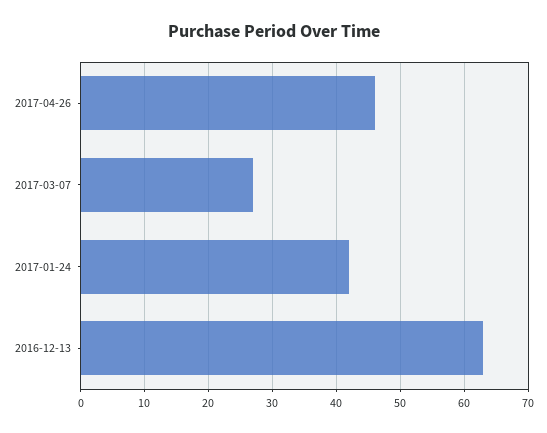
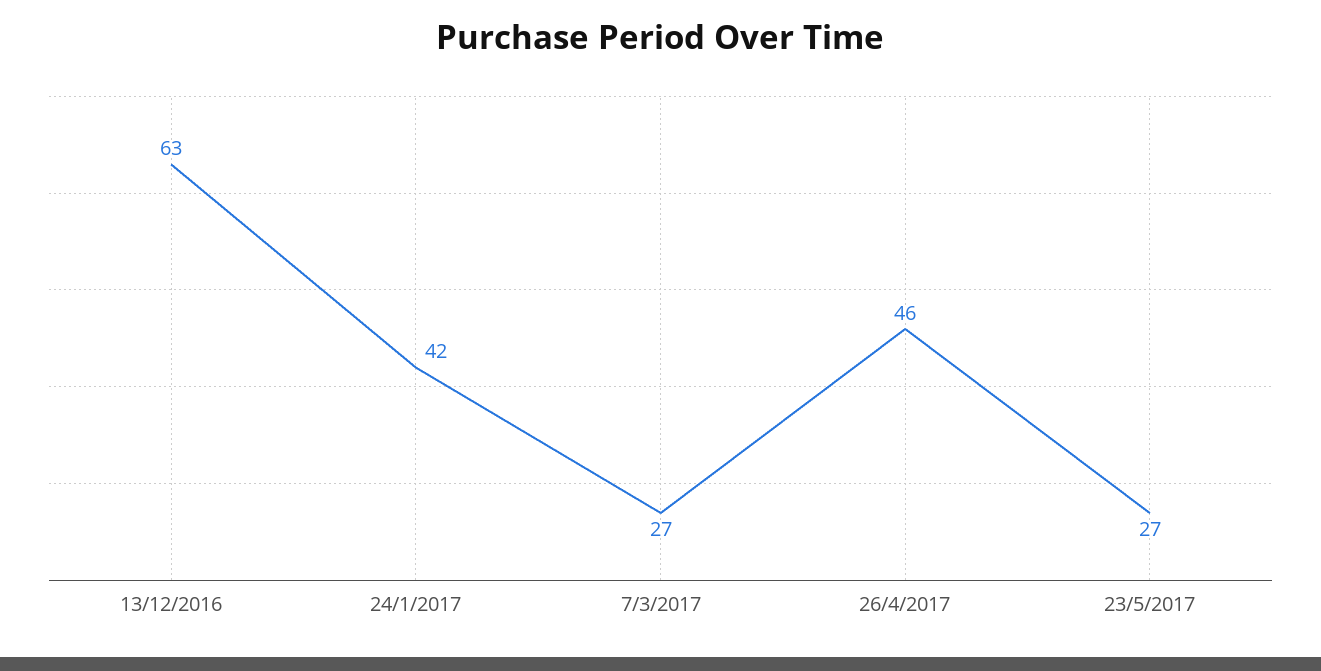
23/5/2017: none -> 27

